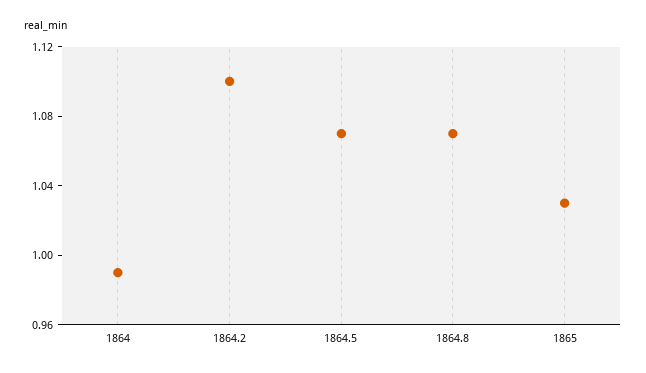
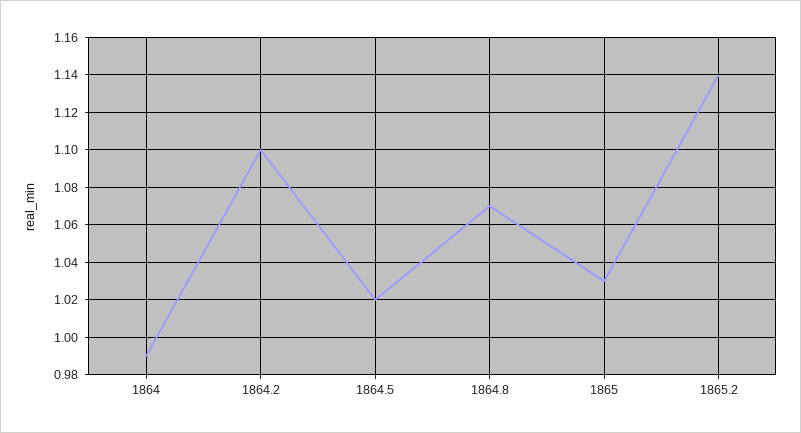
1864.5: 1.07 -> 1.02
1865.2: none -> 1.14

